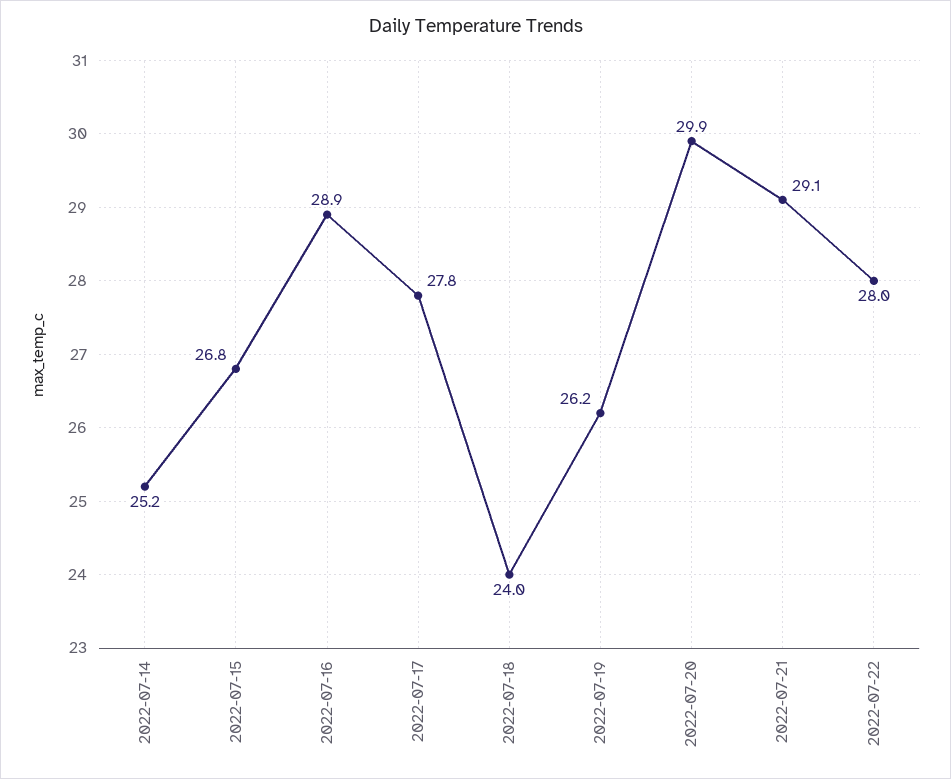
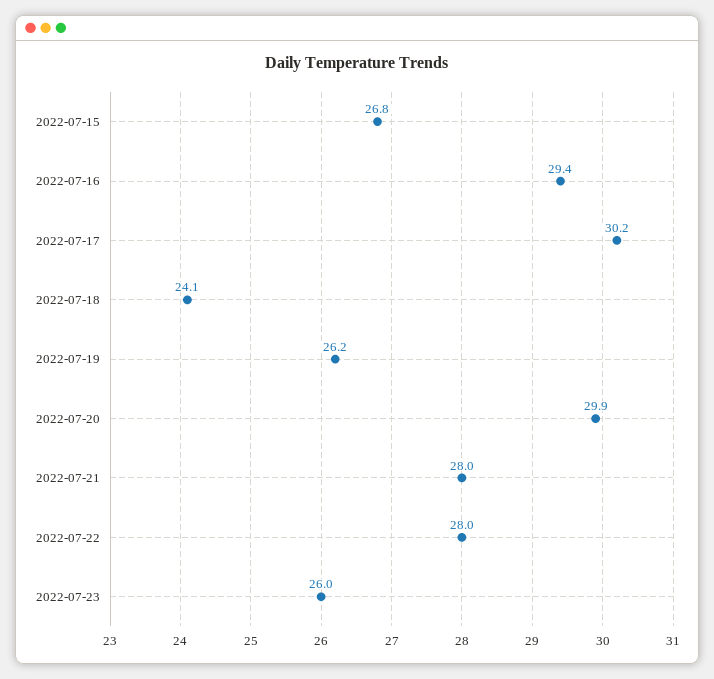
2022-07-14: 25.2 -> none
2022-07-16: 28.9 -> 29.4
2022-07-17: 27.8 -> 30.2
2022-07-18: 24 -> 24.1
2022-07-21: 29.1 -> 28
2022-07-23: none -> 26

